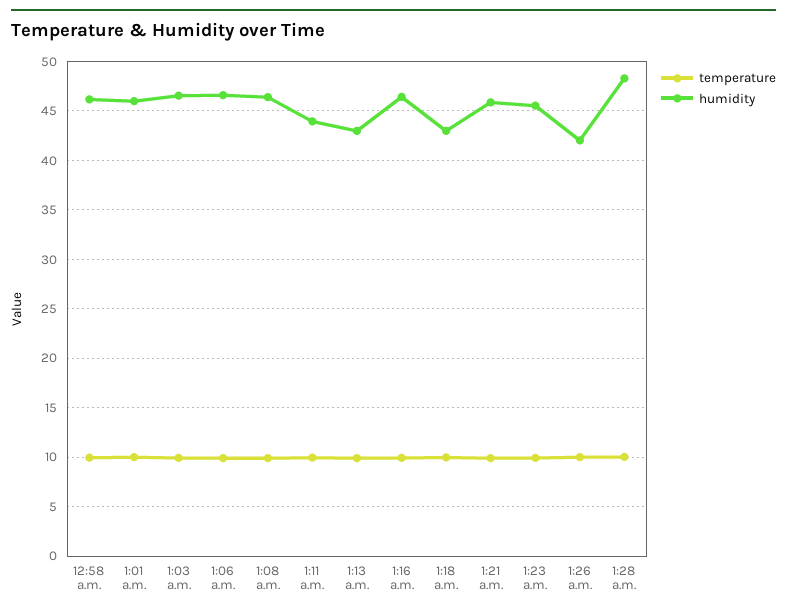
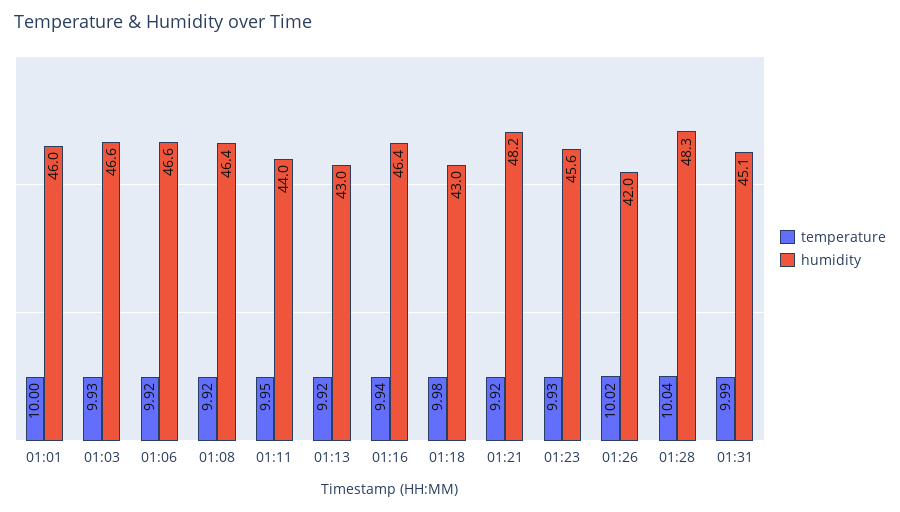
temperature, 12:58 a.m.: 10 -> none
humidity, 12:58 a.m.: 46 -> none
humidity, 1:21 a.m.: 46 -> 48.2
temperature, 01:31: none -> 9.99
humidity, 01:31: none -> 45.1

